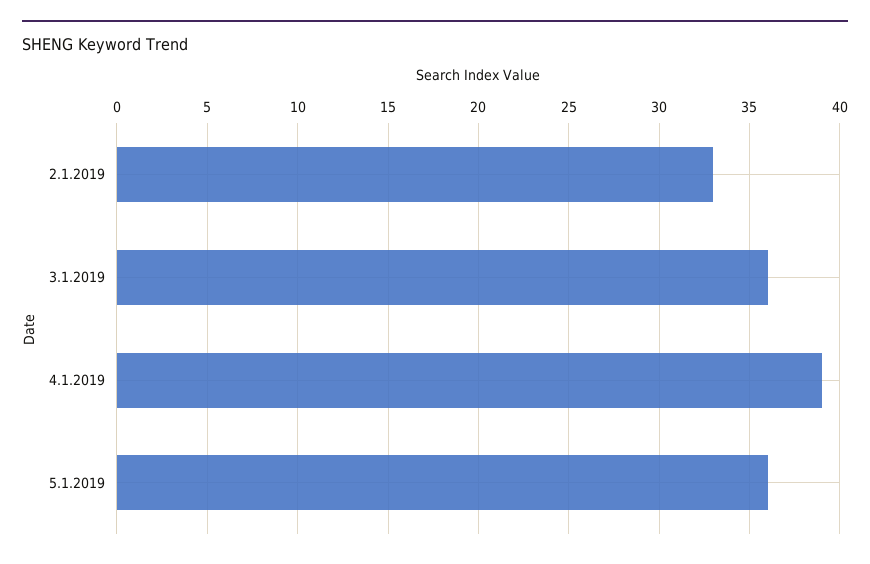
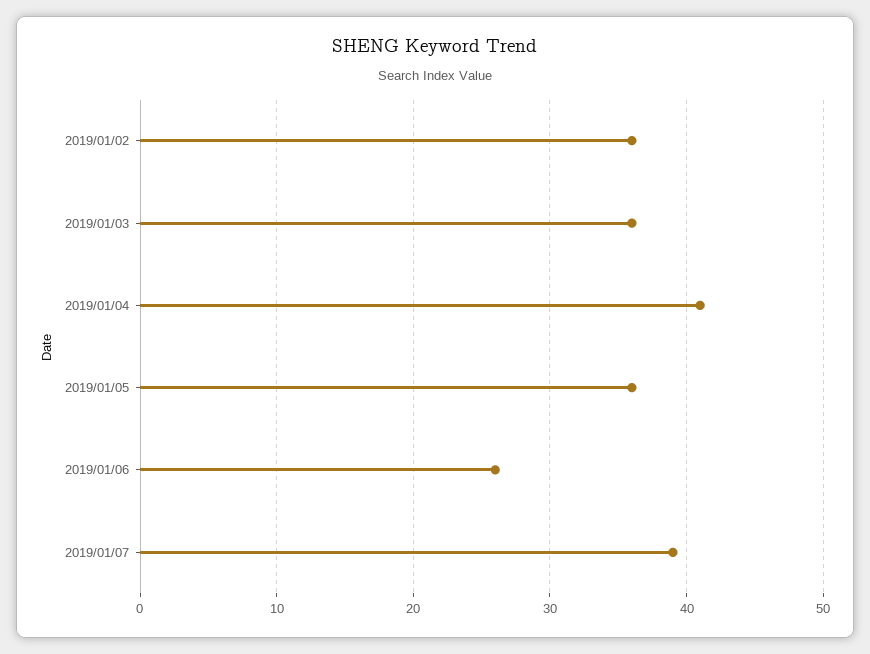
2.1.2019: 33 -> 36
4.1.2019: 39 -> 41
2019/01/06: none -> 26
2019/01/07: none -> 39

